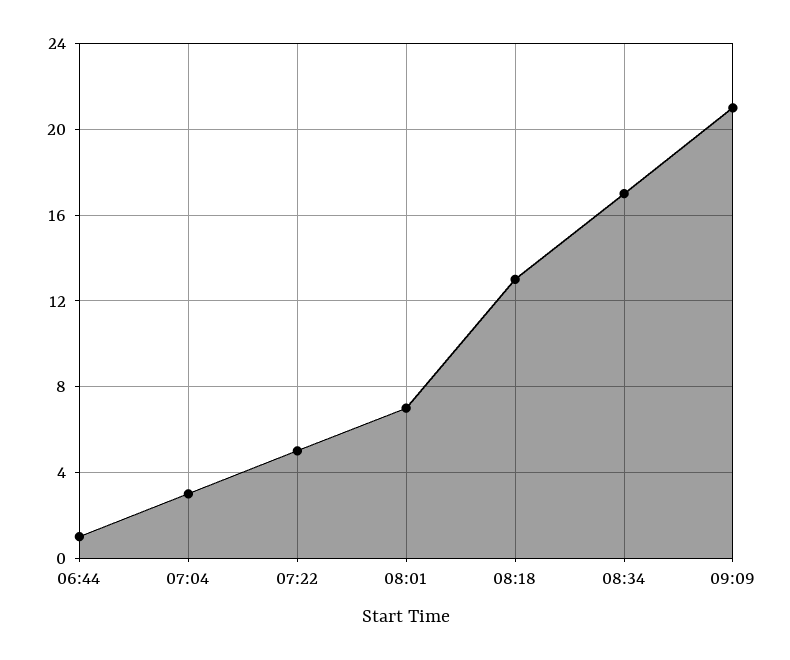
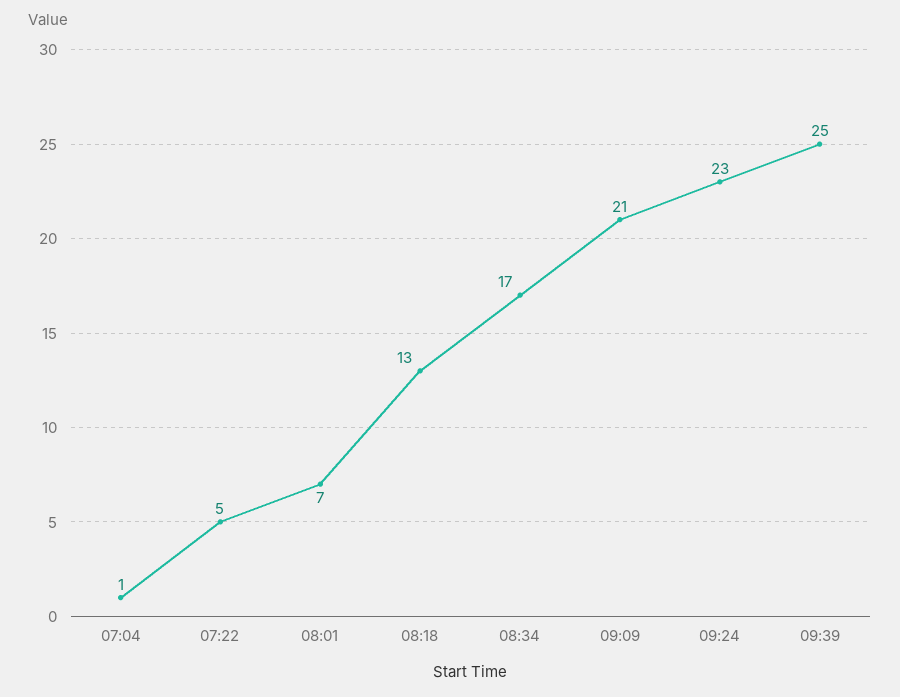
06:44: 1 -> none
07:04: 3 -> 1
09:24: none -> 23
09:39: none -> 25

